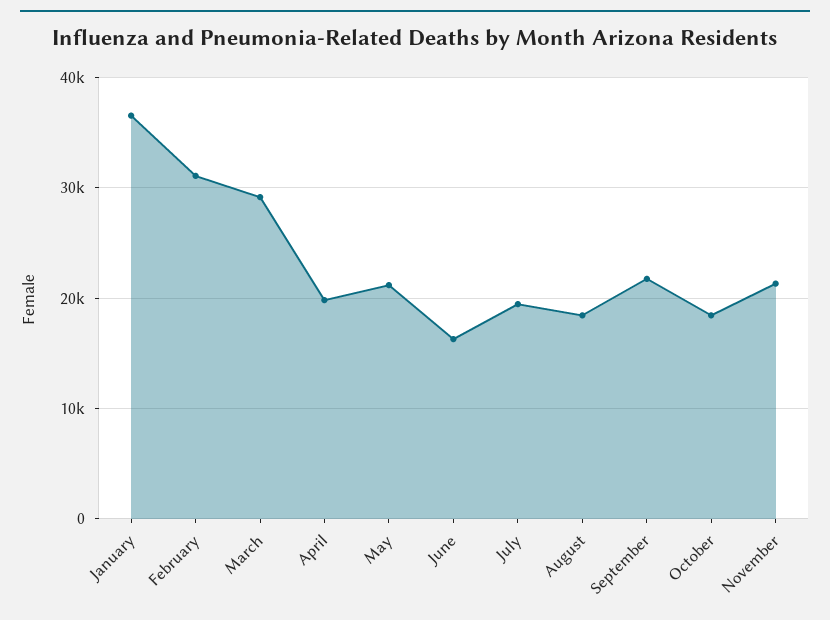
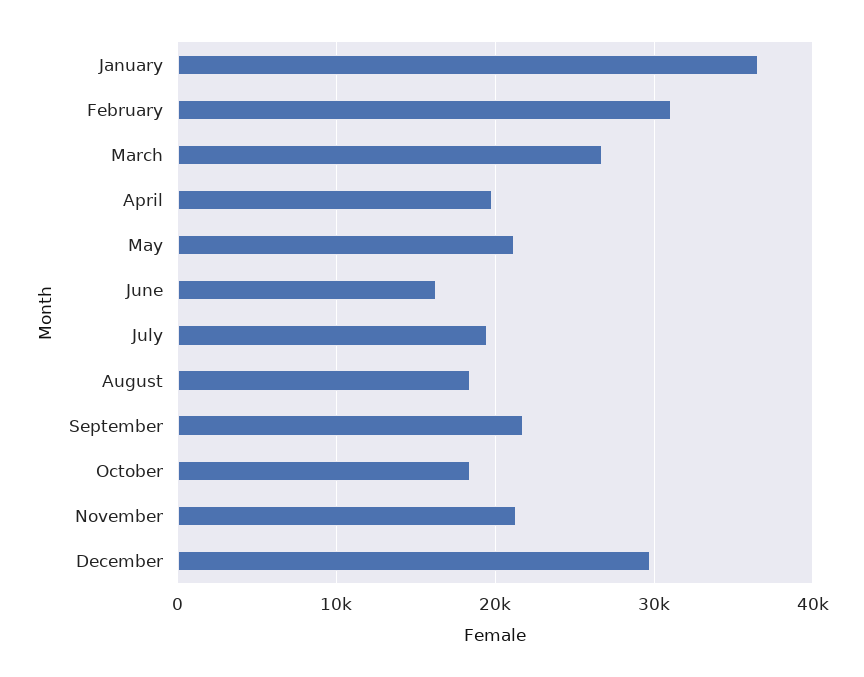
March: 29000 -> 27000
December: none -> 30000

